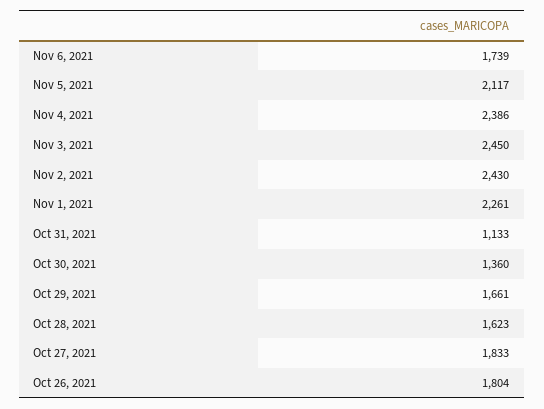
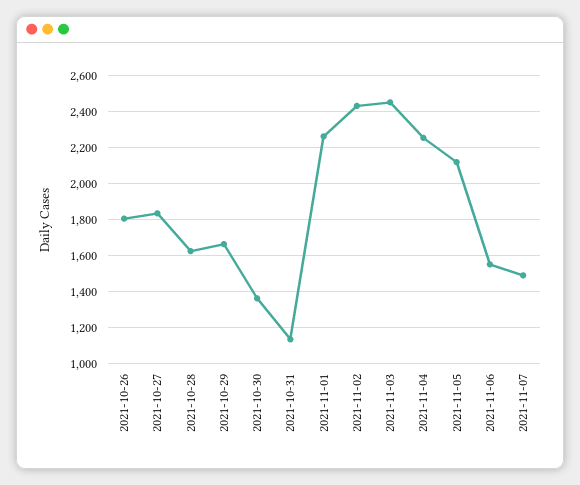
Nov 6, 2021: 1739 -> 1550
Nov 4, 2021: 2386 -> 2250
2021-11-07: none -> 1500

